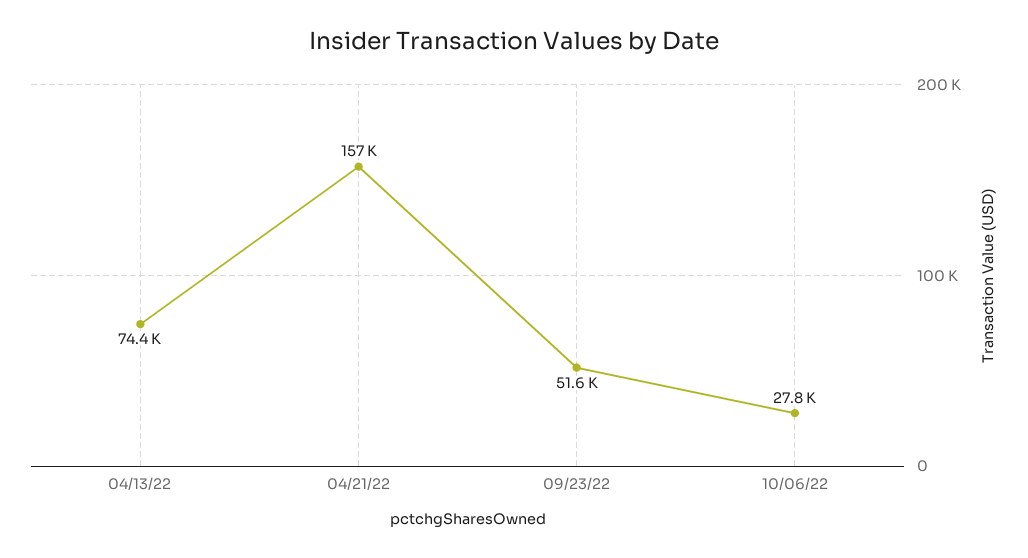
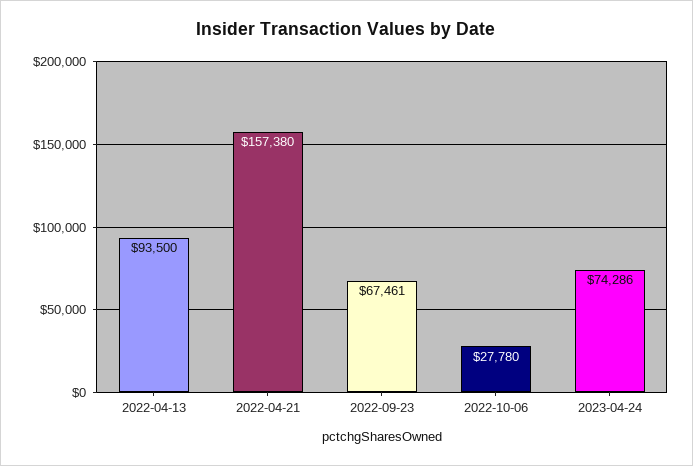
04/13/22: 74400 -> 93500
09/23/22: 51600 -> 67461
2023-04-24: none -> 74286

